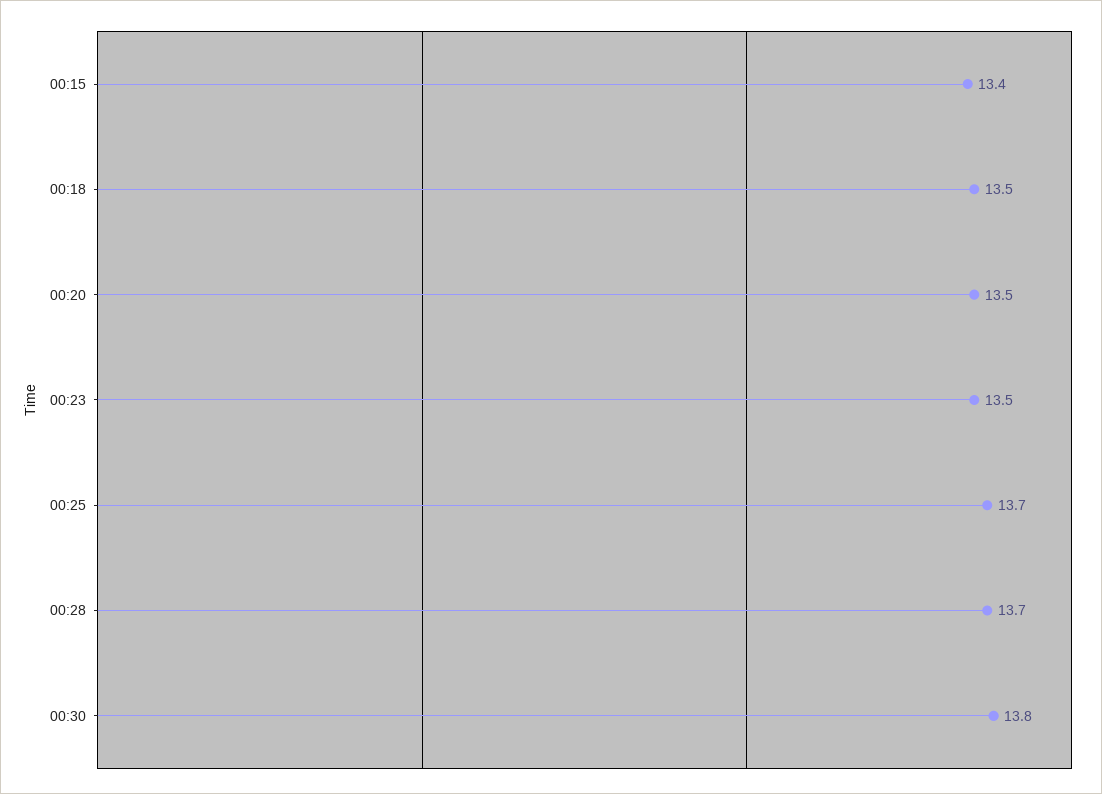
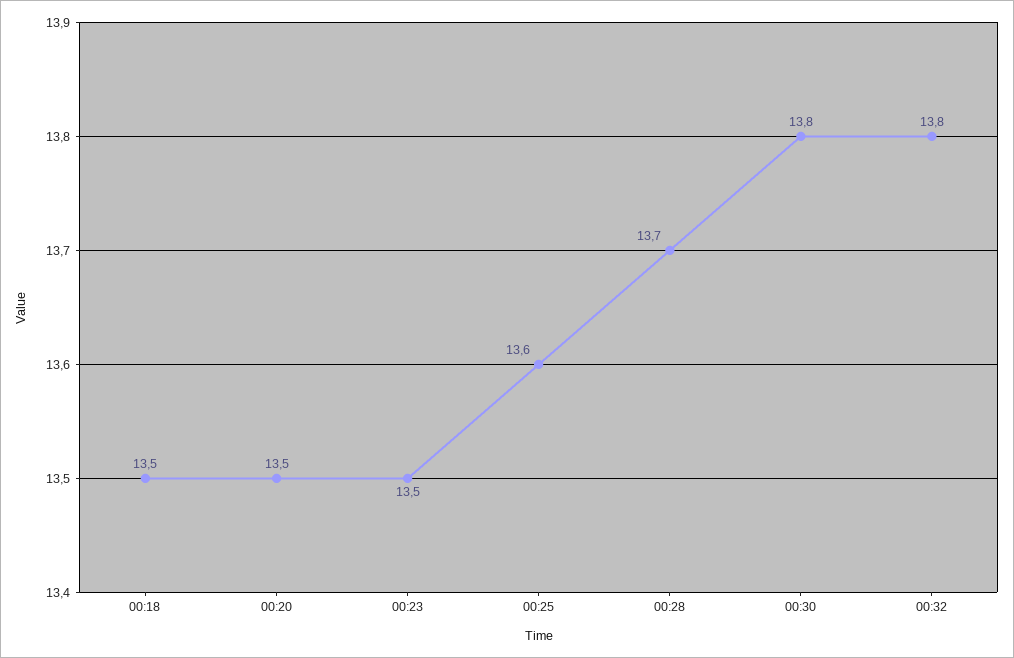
00:15: 13.4 -> none
00:25: 13.7 -> 13.6
00:32: none -> 13.8

